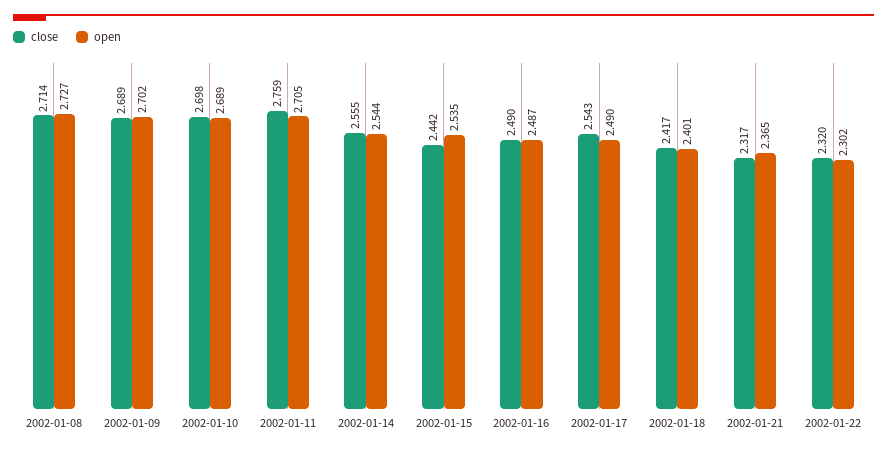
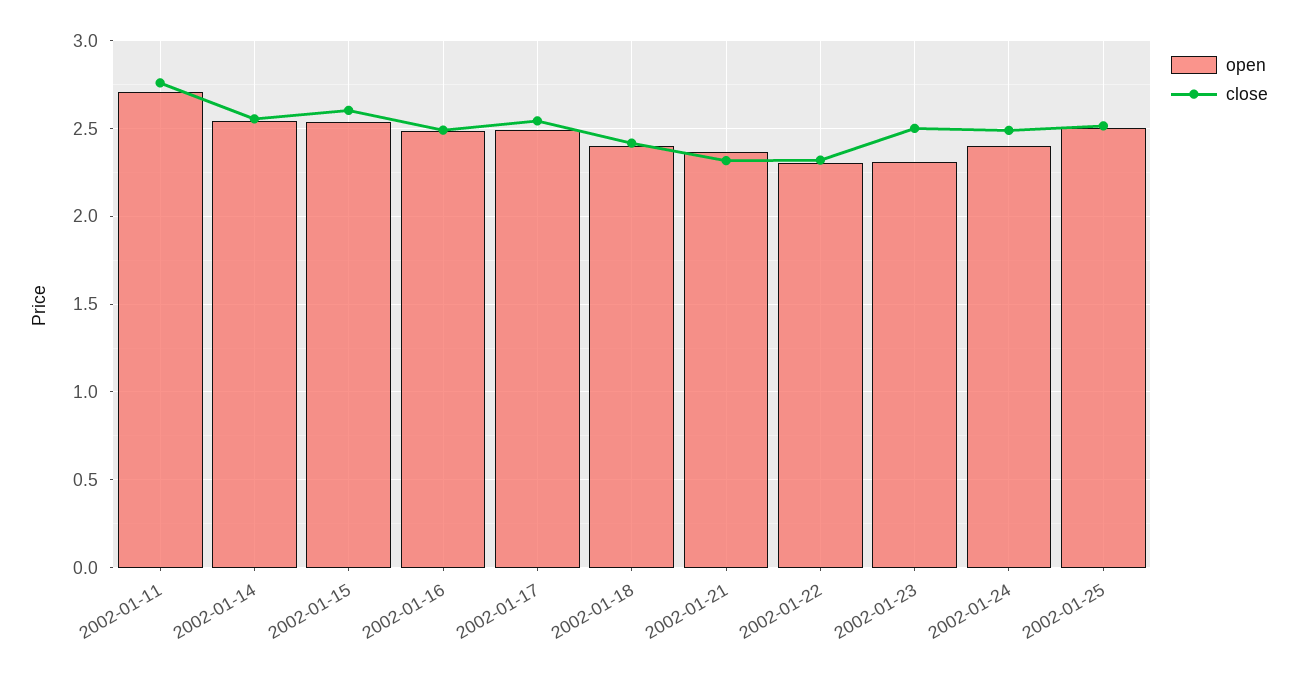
close, 2002-01-08: 2.714 -> none
open, 2002-01-08: 2.727 -> none
close, 2002-01-09: 2.689 -> none
open, 2002-01-09: 2.702 -> none
close, 2002-01-10: 2.698 -> none
open, 2002-01-10: 2.689 -> none
close, 2002-01-15: 2.442 -> 2.6
open, 2002-01-23: none -> 2.3
close, 2002-01-23: none -> 2.5
open, 2002-01-24: none -> 2.4
close, 2002-01-24: none -> 2.5
open, 2002-01-25: none -> 2.5
close, 2002-01-25: none -> 2.5

